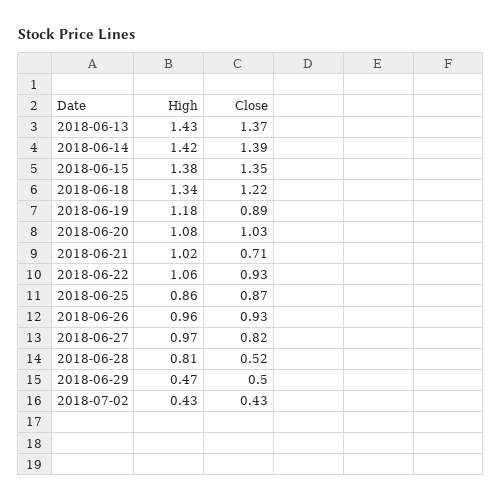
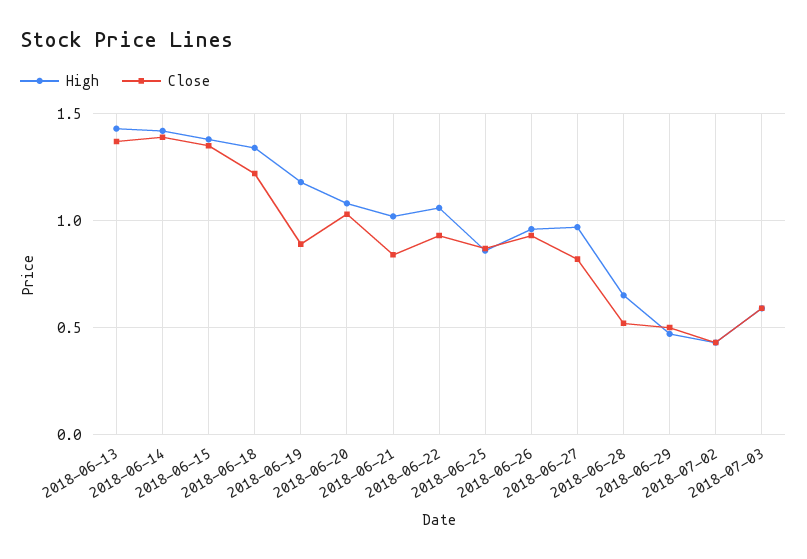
Close, 2018-06-21: 0.71 -> 0.85
High, 2018-06-28: 0.81 -> 0.65
High, 2018-07-03: none -> 0.6
Close, 2018-07-03: none -> 0.6

